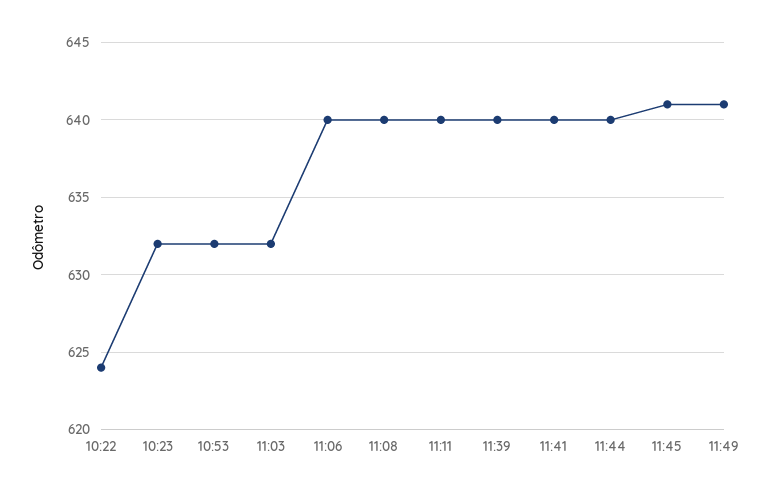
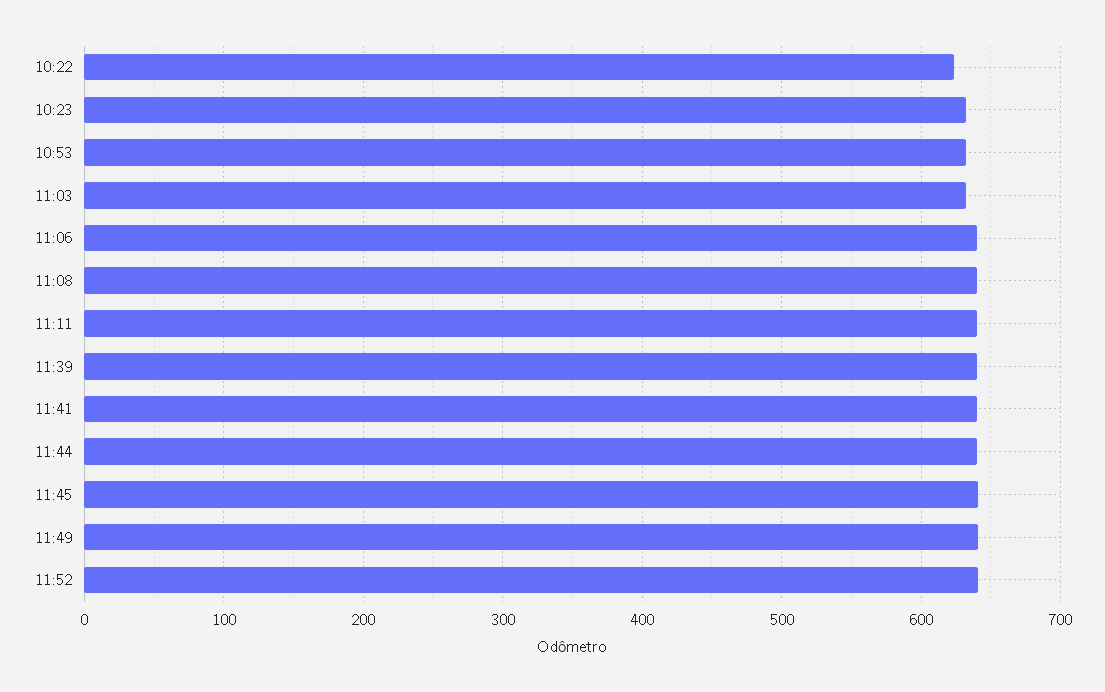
11:52: none -> 640

